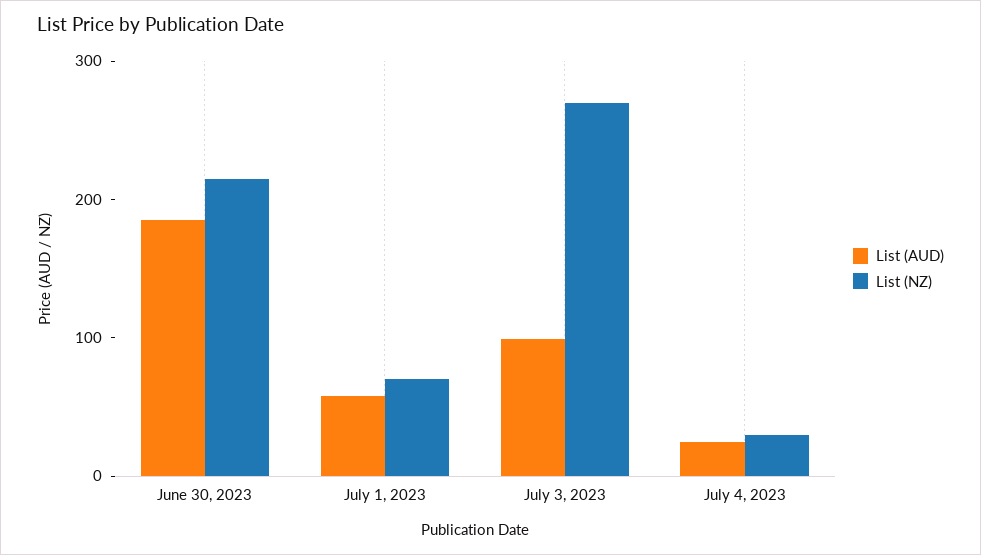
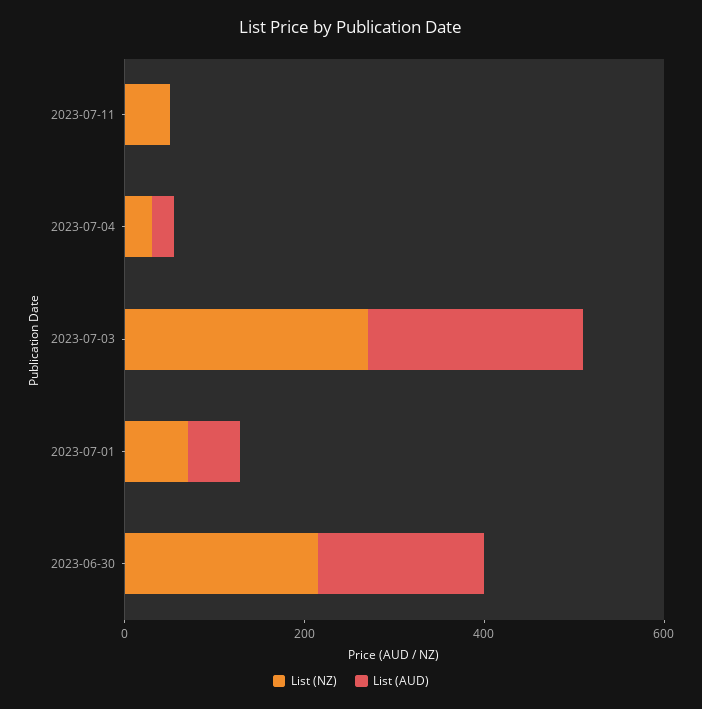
List (AUD), July 3, 2023: 100 -> 250
List (NZ), 2023-07-11: none -> 50
List (AUD), 2023-07-11: none -> 0

